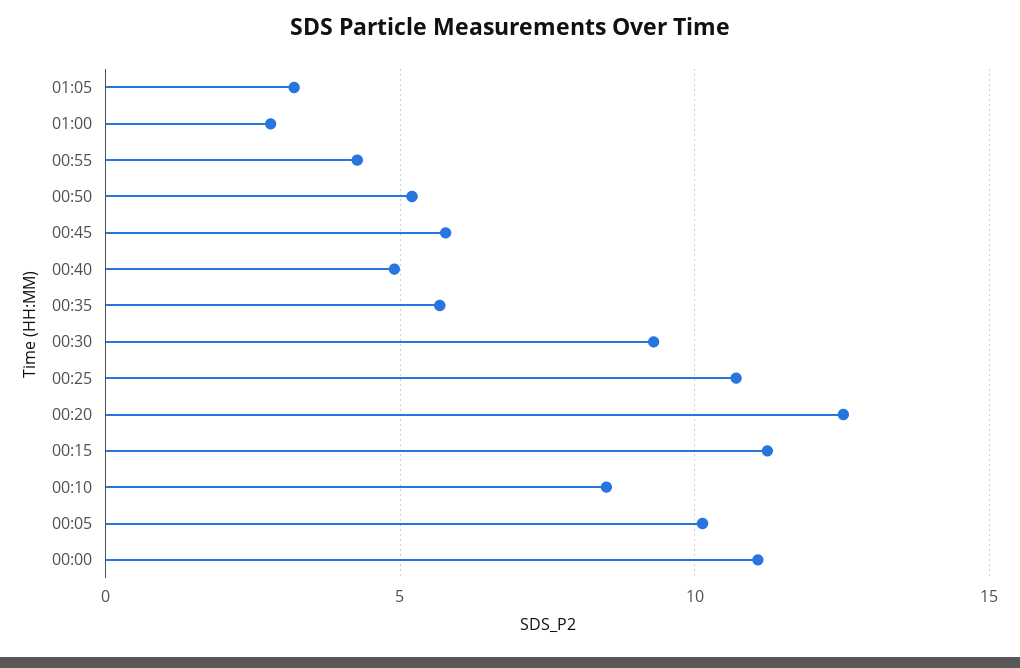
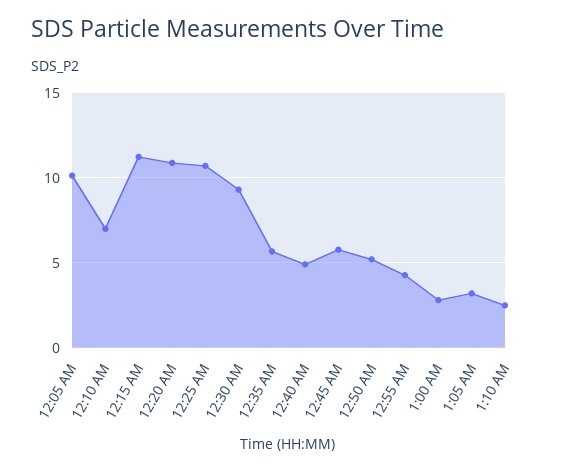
00:20: 12.5 -> 11
00:10: 8.5 -> 7
00:00: 11 -> none
1:10 AM: none -> 2.5

